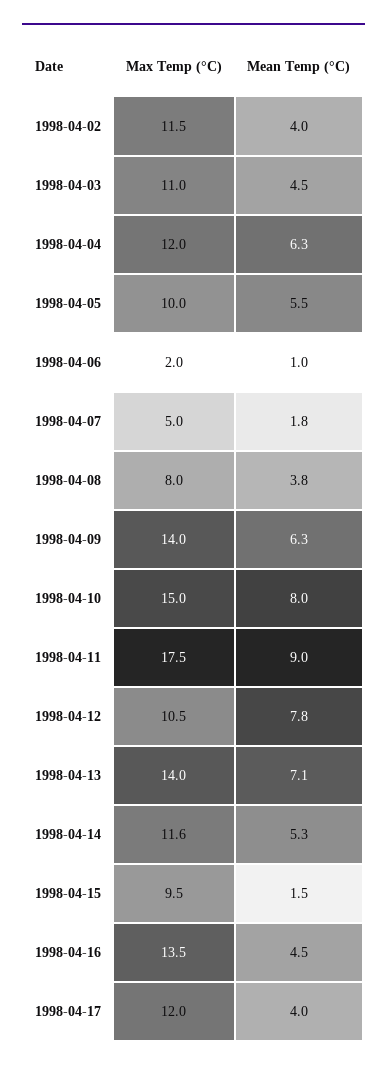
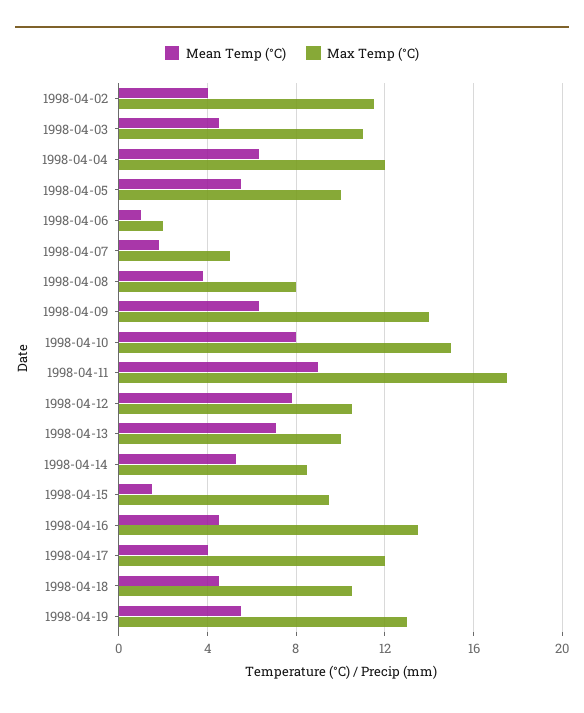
Max Temp (°C), 1998-04-13: 14 -> 10
Max Temp (°C), 1998-04-14: 11.6 -> 8.5
Mean Temp (°C), 1998-04-18: none -> 4.5
Max Temp (°C), 1998-04-18: none -> 10.5
Mean Temp (°C), 1998-04-19: none -> 5.5
Max Temp (°C), 1998-04-19: none -> 13

